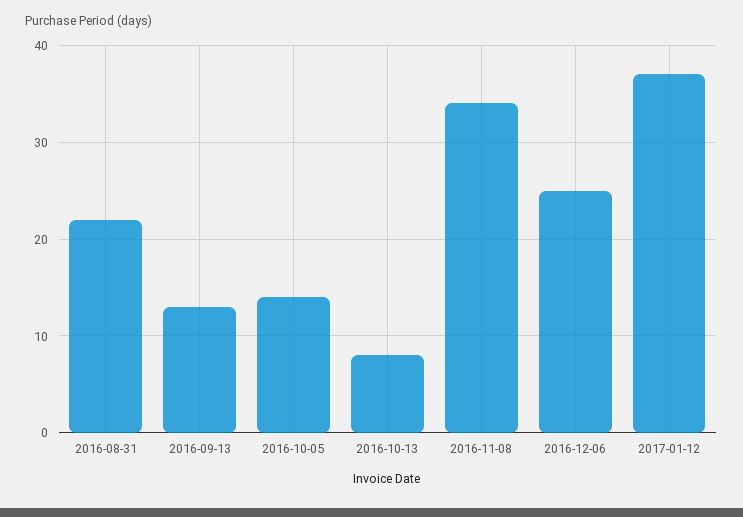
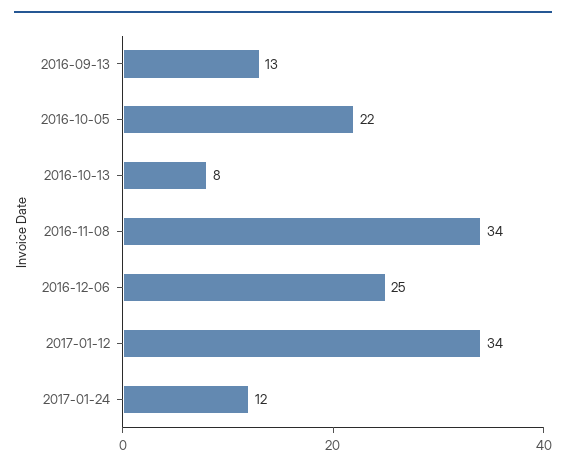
2016-08-31: 22 -> none
2016-10-05: 14 -> 22
2017-01-12: 37 -> 34
2017-01-24: none -> 12

